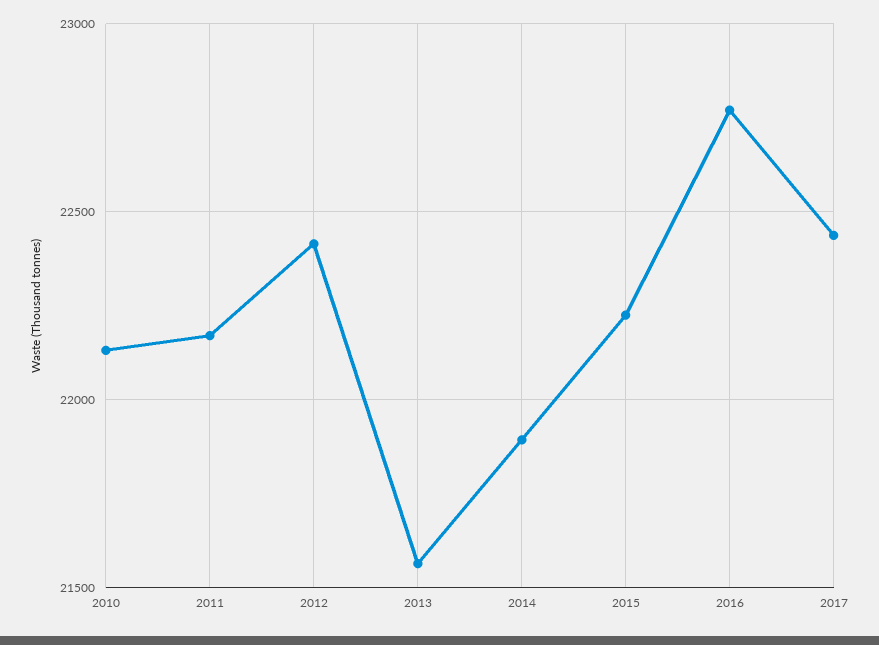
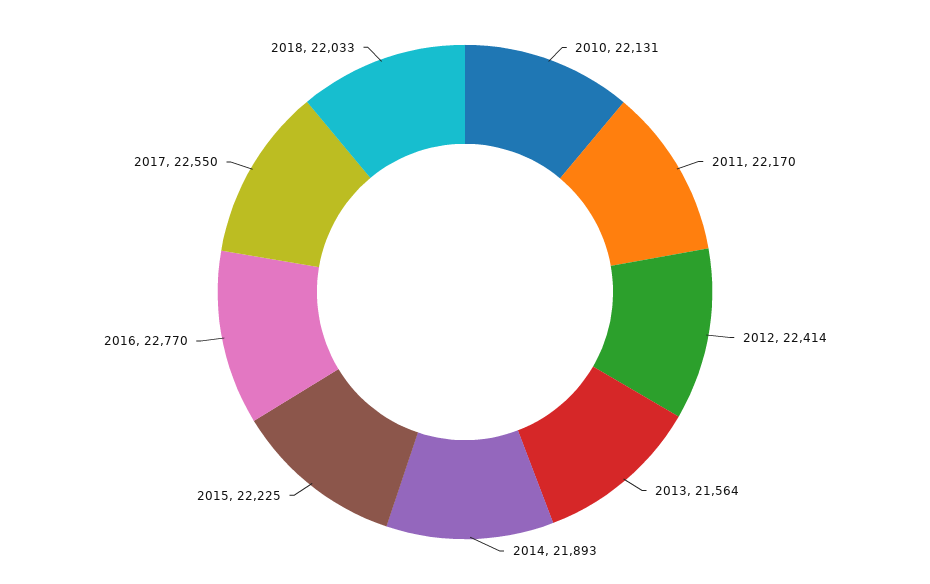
2017: 22450 -> 22550
2018: none -> 22033

